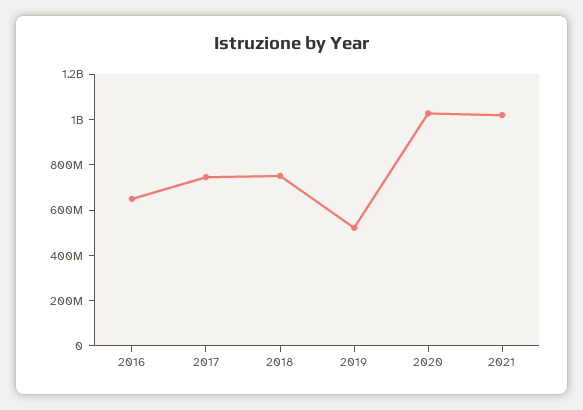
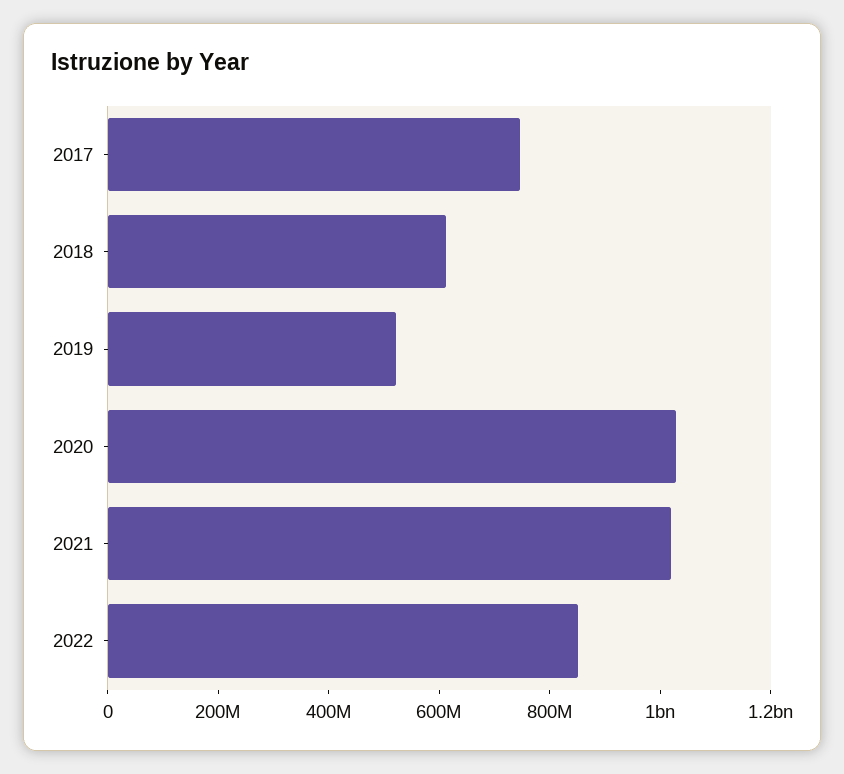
2016: 650000000 -> none
2018: 750000000 -> 600000000
2022: none -> 850000000

